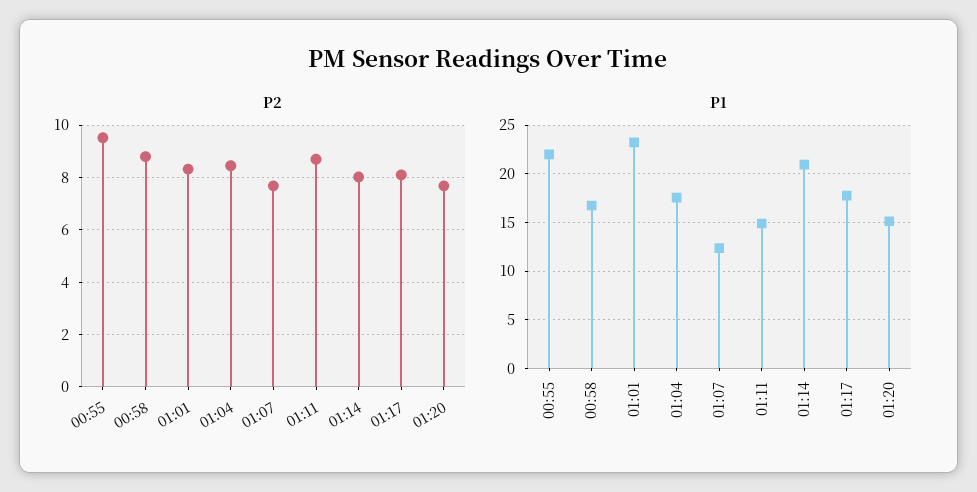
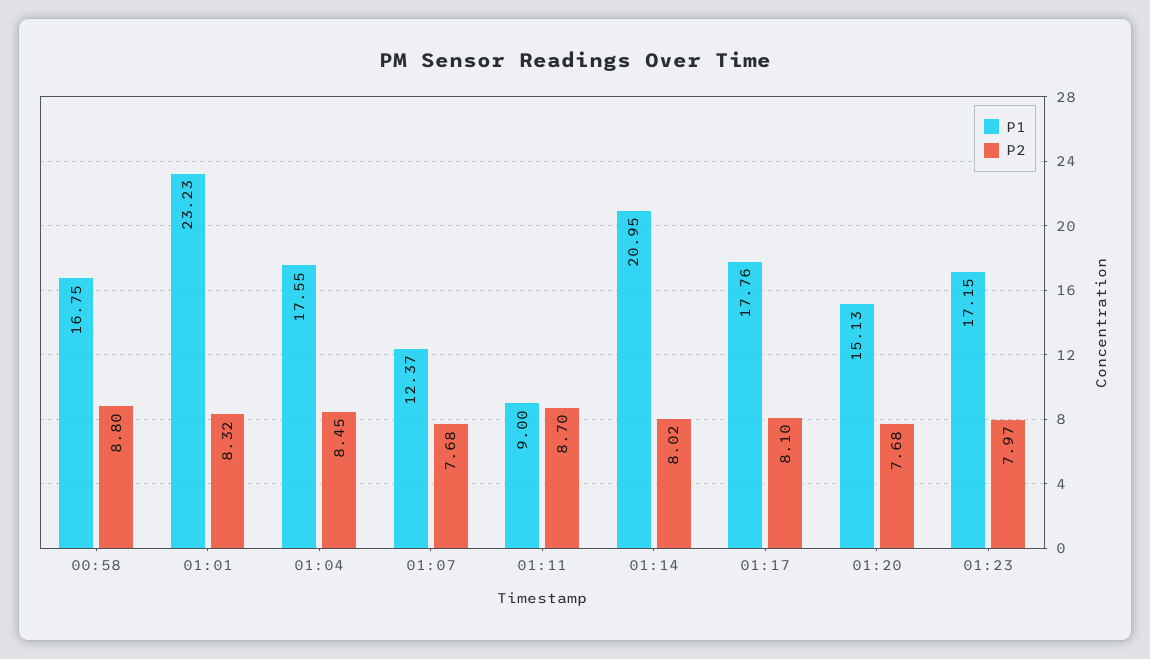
P2, 00:55: 9.5 -> none
P1, 00:55: 22 -> none
P1, 01:11: 15 -> 9
P1, 01:23: none -> 17.15
P2, 01:23: none -> 7.97

